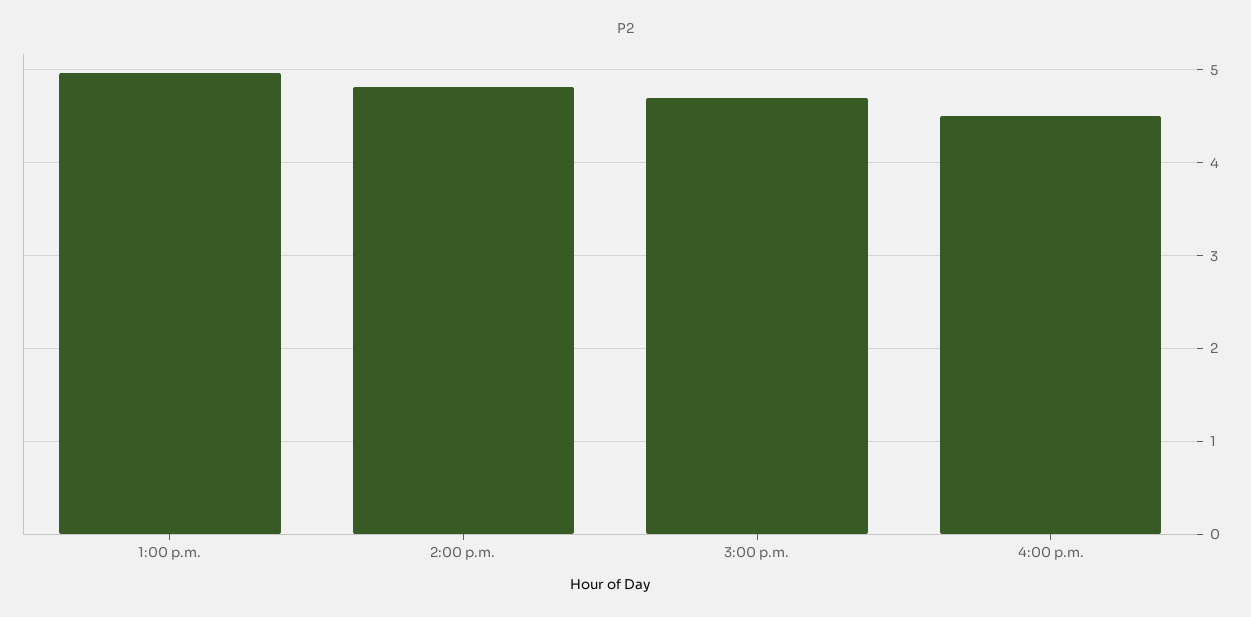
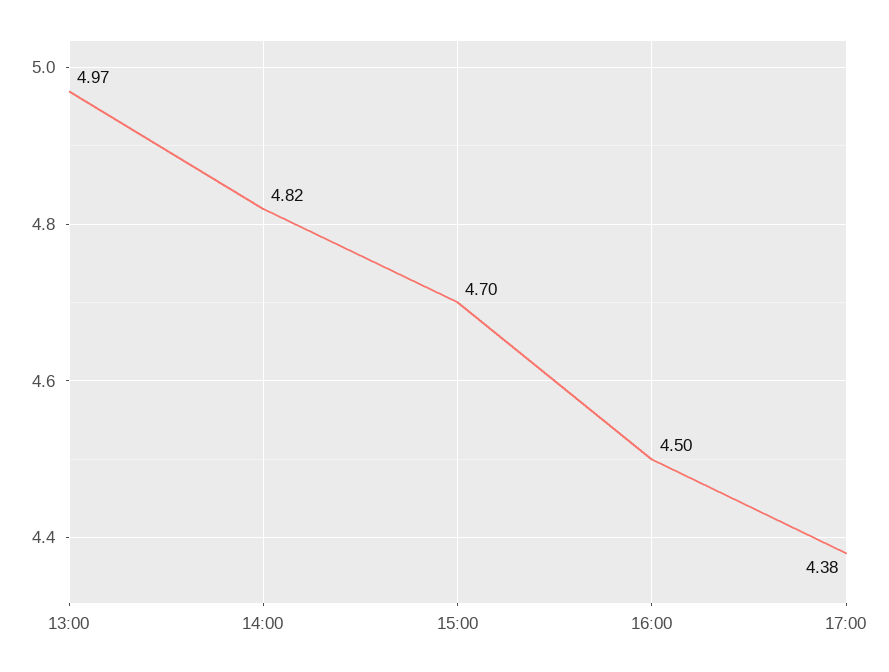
17:00: none -> 4.38

